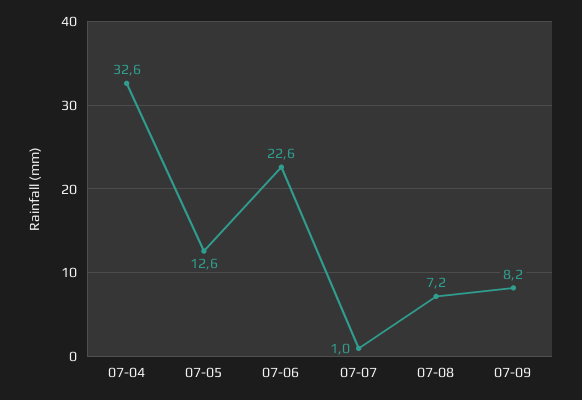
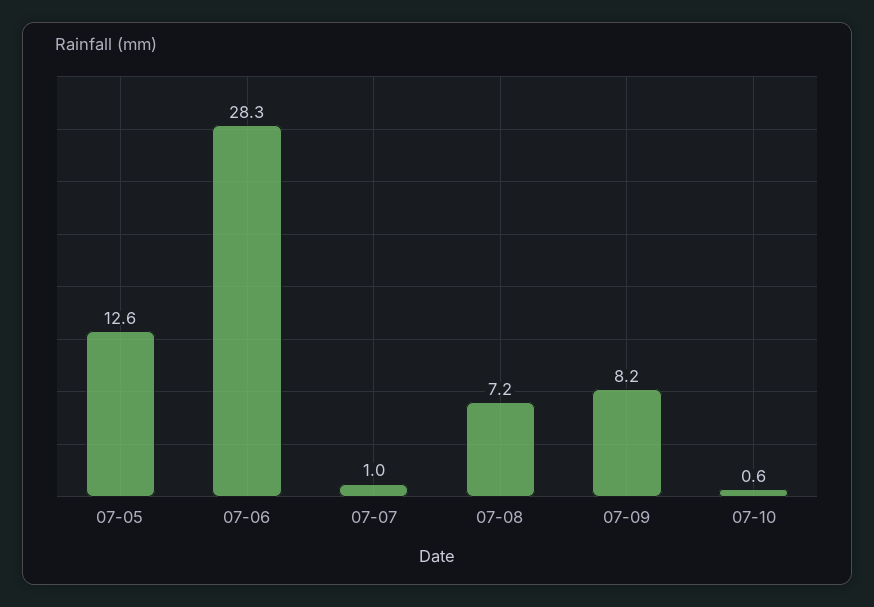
07-04: 32.6 -> none
07-06: 22.6 -> 28.3
07-10: none -> 0.6

